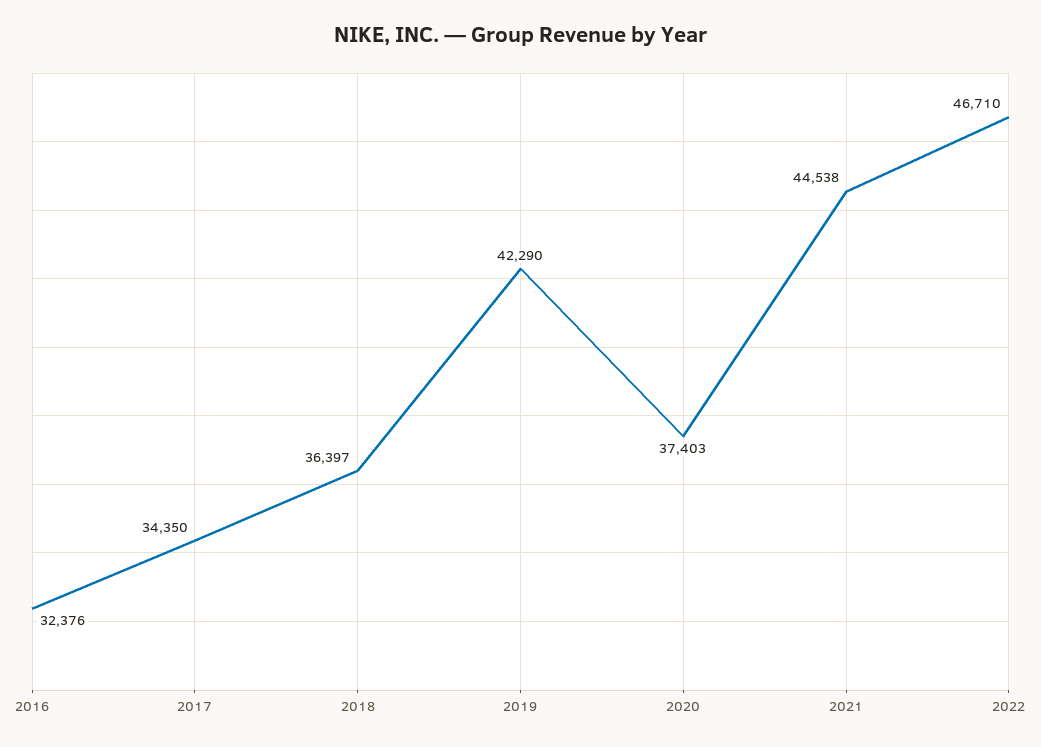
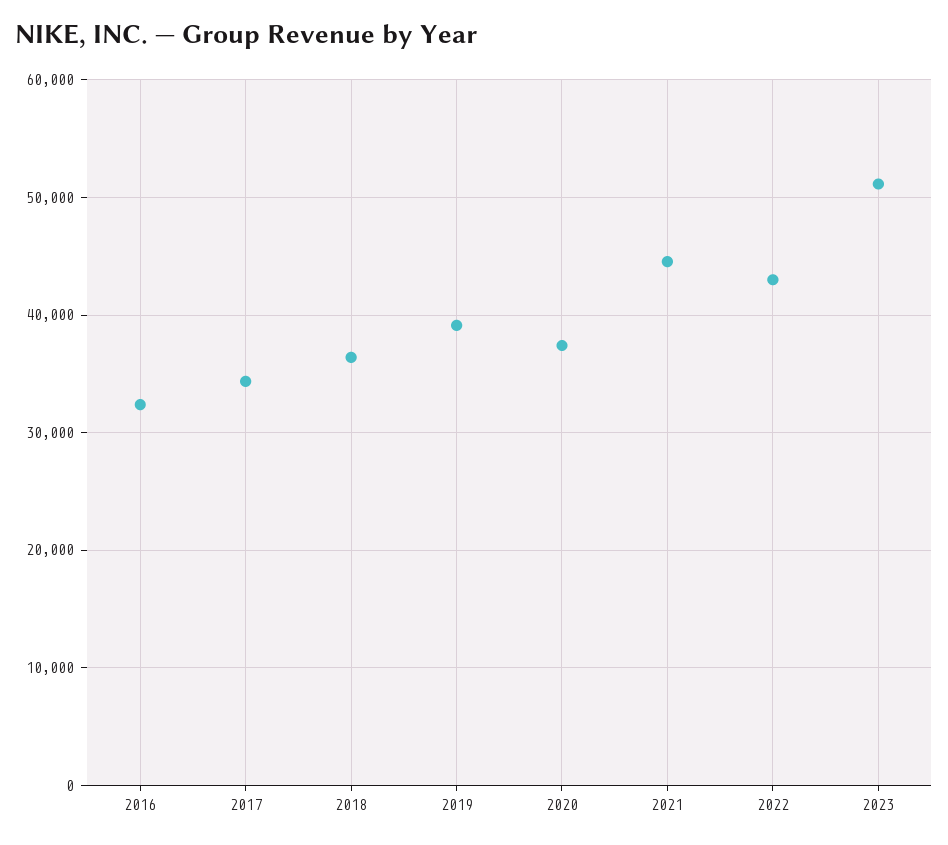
2019: 42290 -> 39000
2022: 46710 -> 43000
2023: none -> 51000

